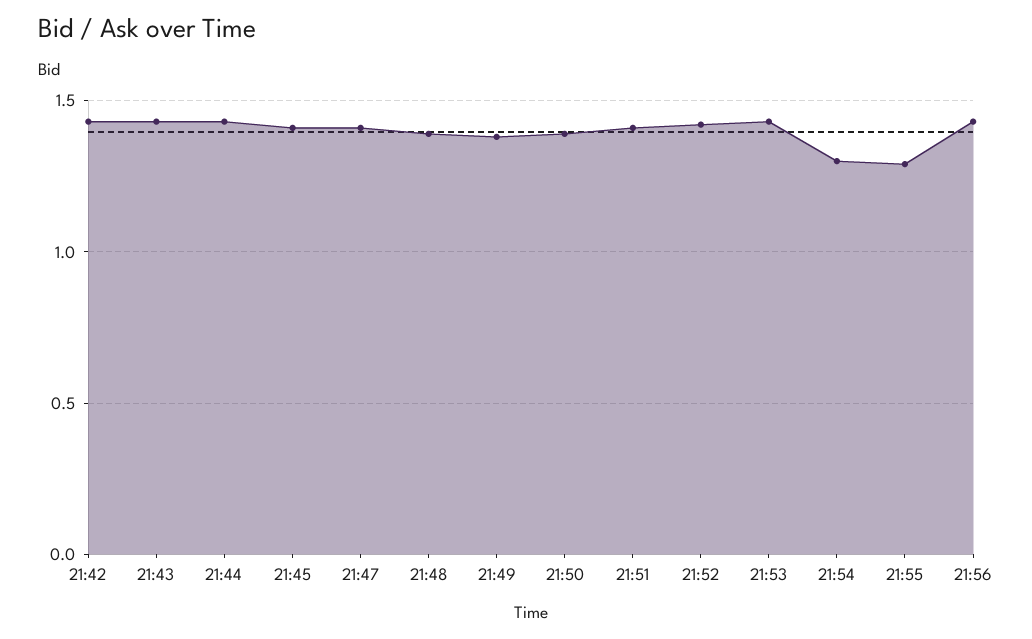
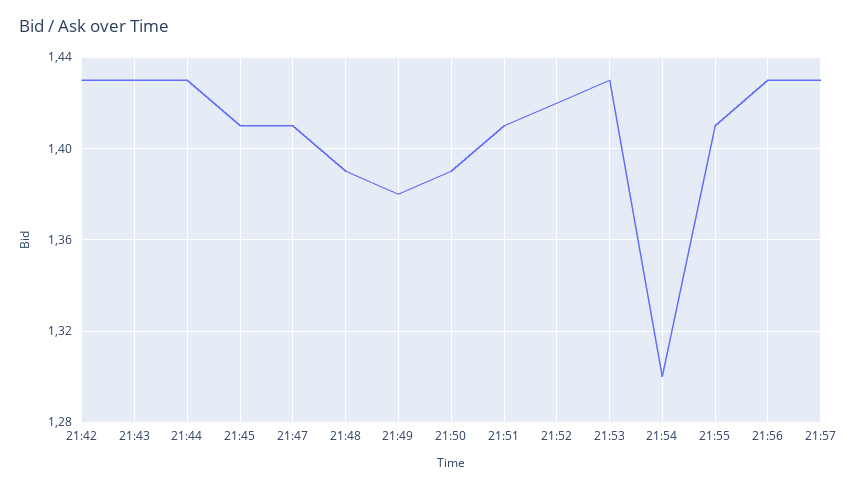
21:55: 1.3 -> 1.41
21:57: none -> 1.43

